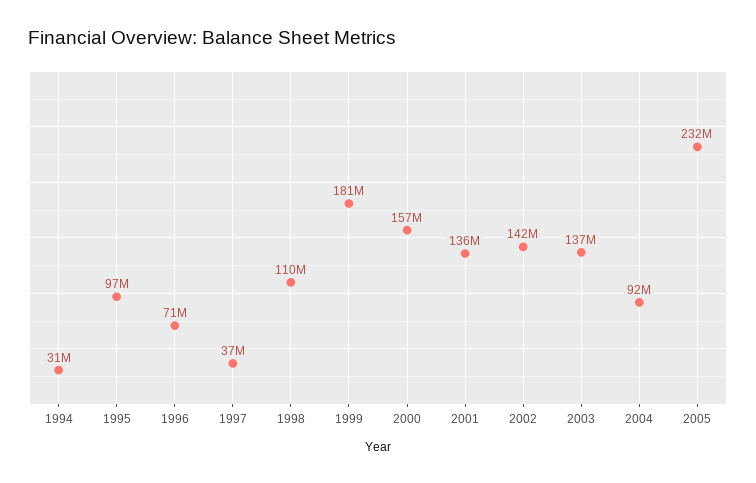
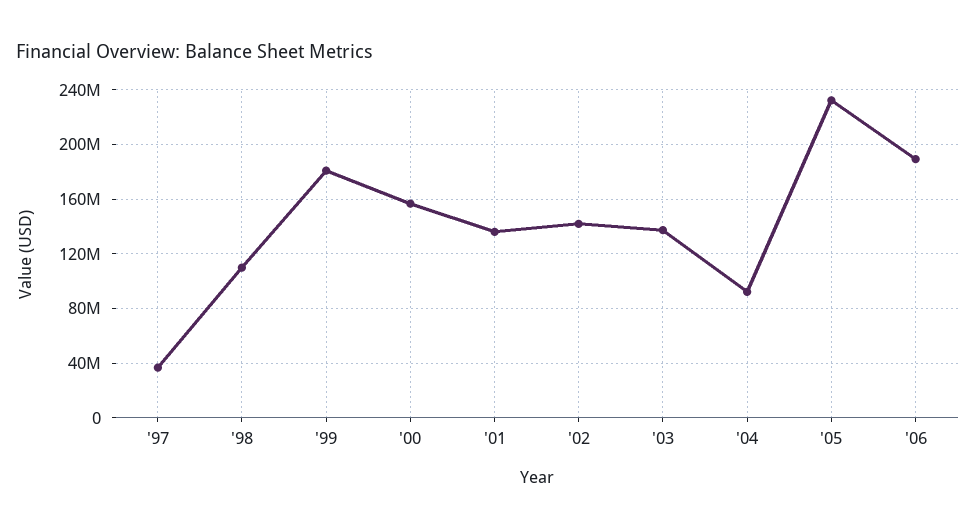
1994: 31000000 -> none
1995: 97000000 -> none
1996: 71000000 -> none
'06: none -> 190000000

